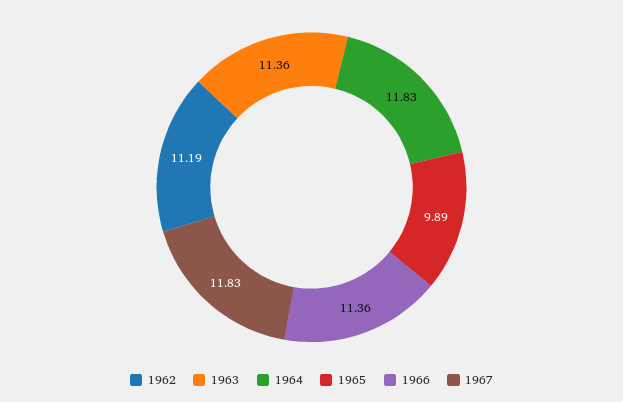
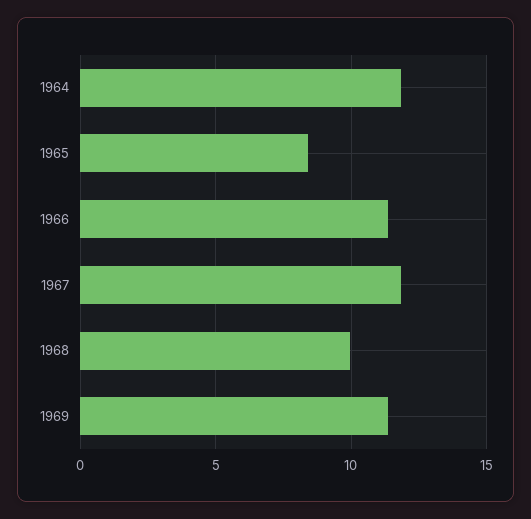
1962: 11.19 -> none
1963: 11.36 -> none
1965: 9.89 -> 8.5
1968: none -> 10
1969: none -> 11.5

